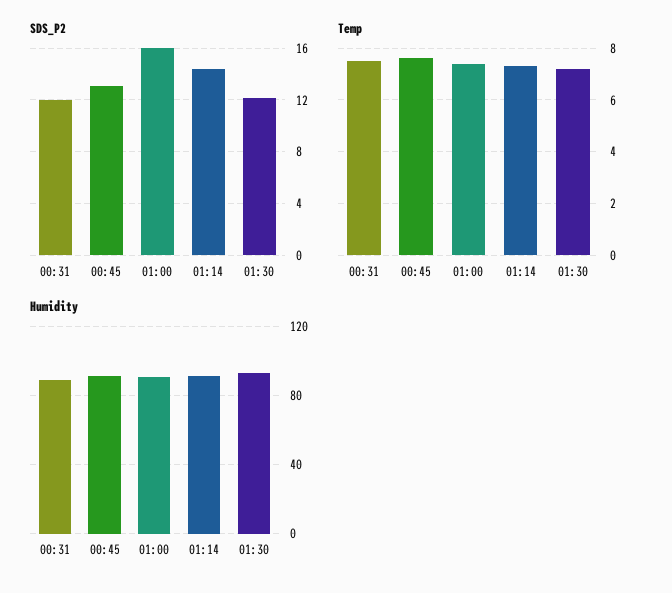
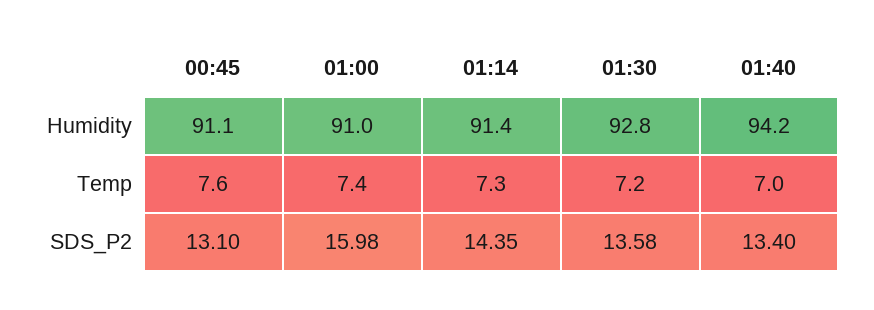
SDS_P2, 00:31: 12 -> none
SDS_P2, 01:30: 12 -> 13.58
Temp, 00:31: 7.5 -> none
Humidity, 00:31: 90 -> none
Humidity, 01:40: none -> 94.2
Temp, 01:40: none -> 7
SDS_P2, 01:40: none -> 13.4

